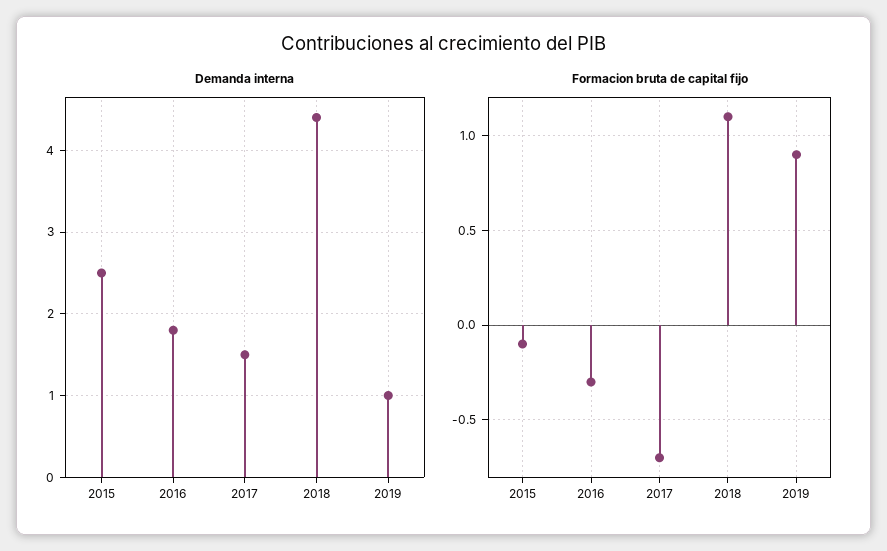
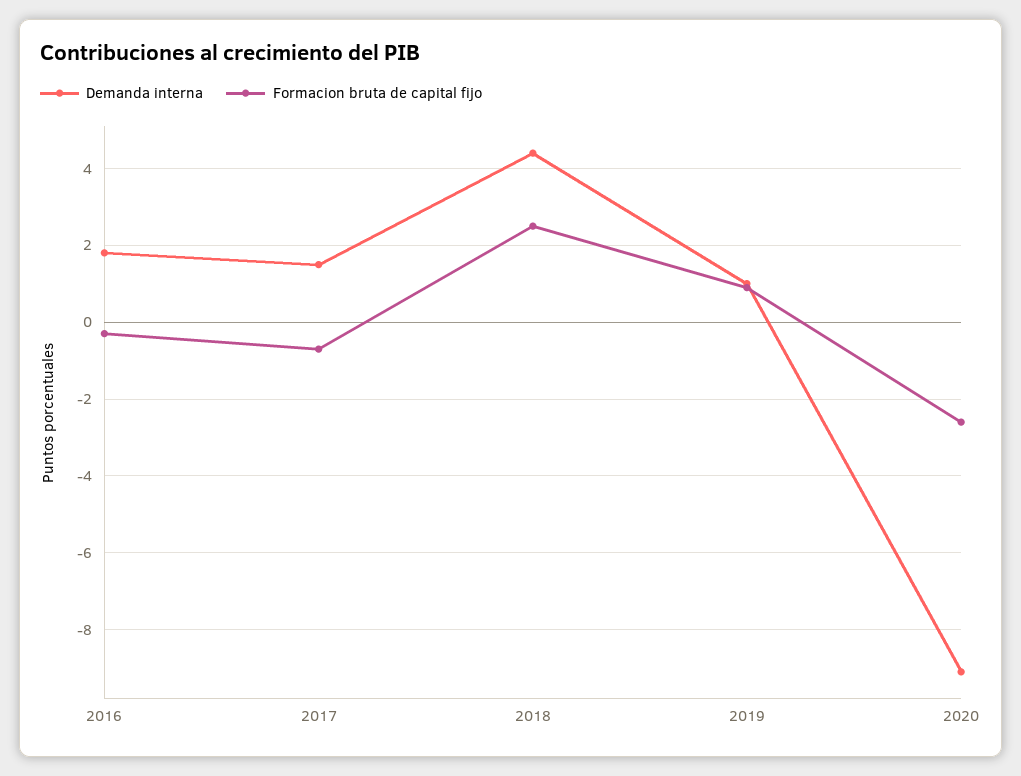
Demanda interna, 2015: 2.5 -> none
Formacion bruta de capital fijo, 2015: -0.1 -> none
Formacion bruta de capital fijo, 2018: 1.1 -> 2.5
Demanda interna, 2020: none -> -9
Formacion bruta de capital fijo, 2020: none -> -2.5

